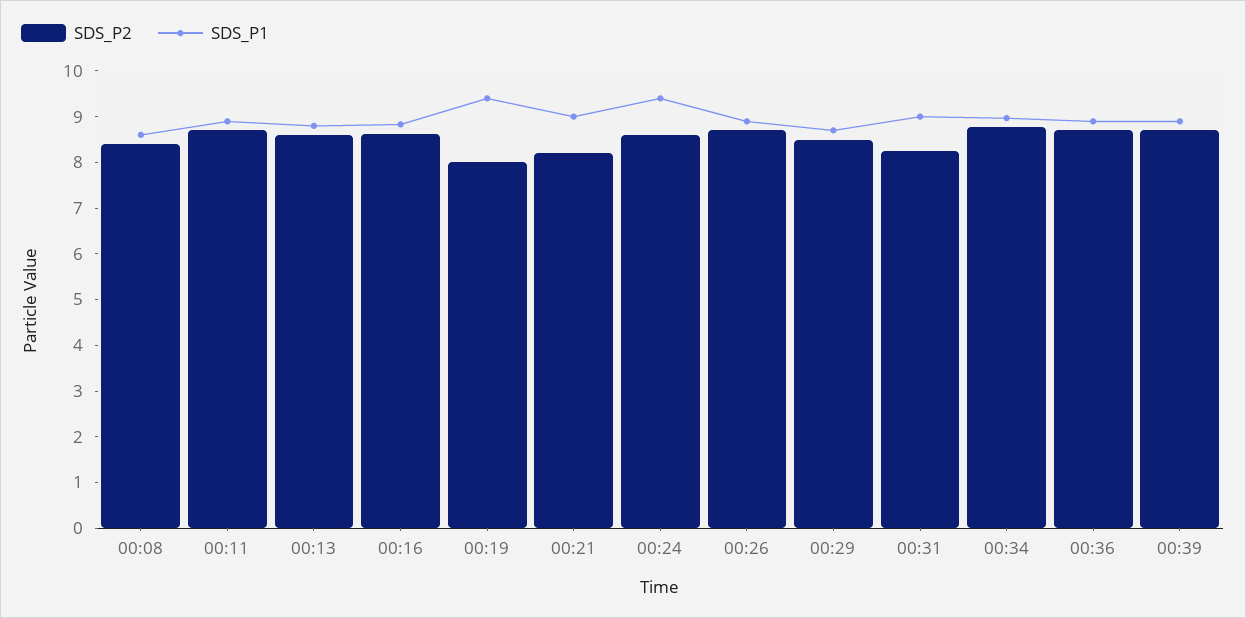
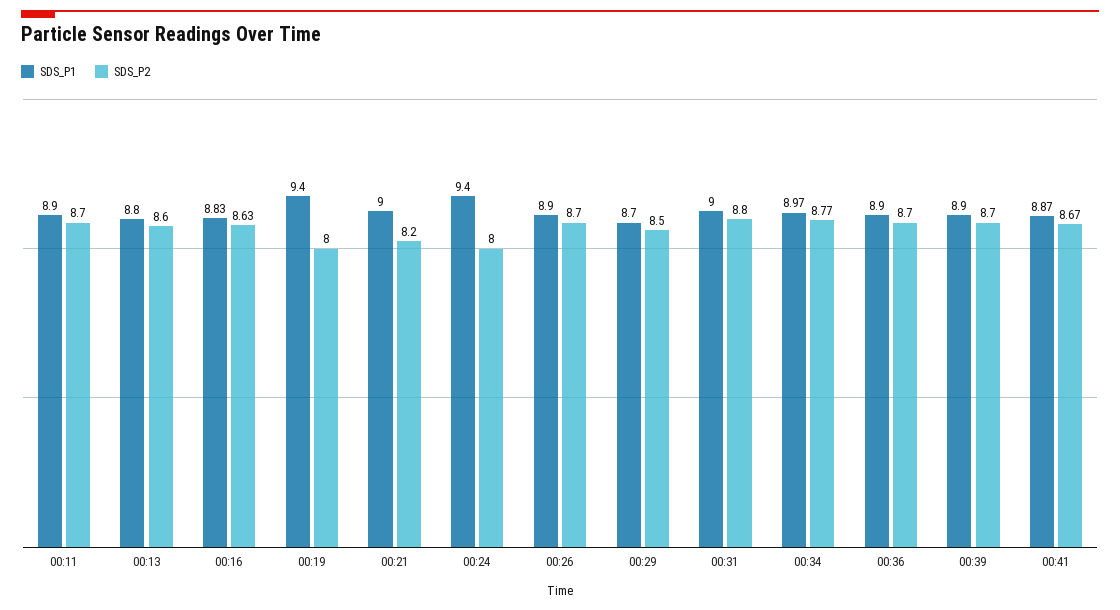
SDS_P2, 00:08: 8.4 -> none
SDS_P1, 00:08: 8.6 -> none
SDS_P2, 00:24: 8.6 -> 8
SDS_P2, 00:31: 8.2 -> 8.8
SDS_P1, 00:41: none -> 8.87
SDS_P2, 00:41: none -> 8.67

